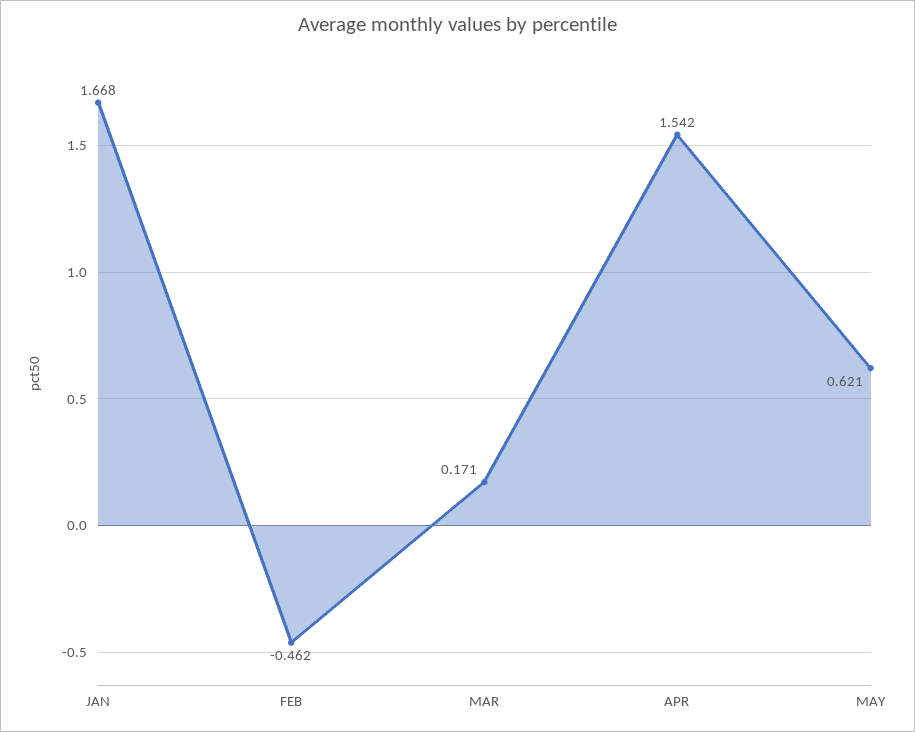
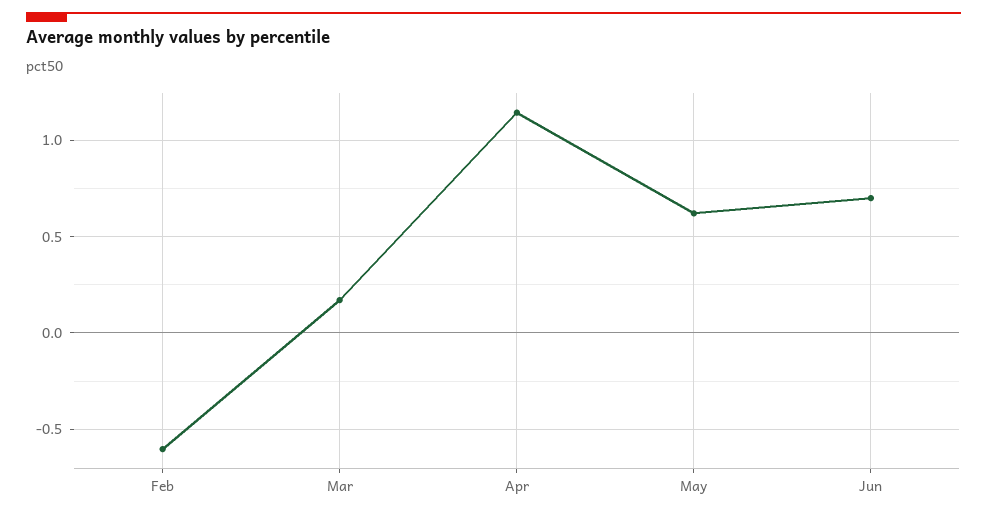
JAN: 1.668 -> none
FEB: -0.462 -> -0.6
APR: 1.542 -> 1.15
Jun: none -> 0.7

